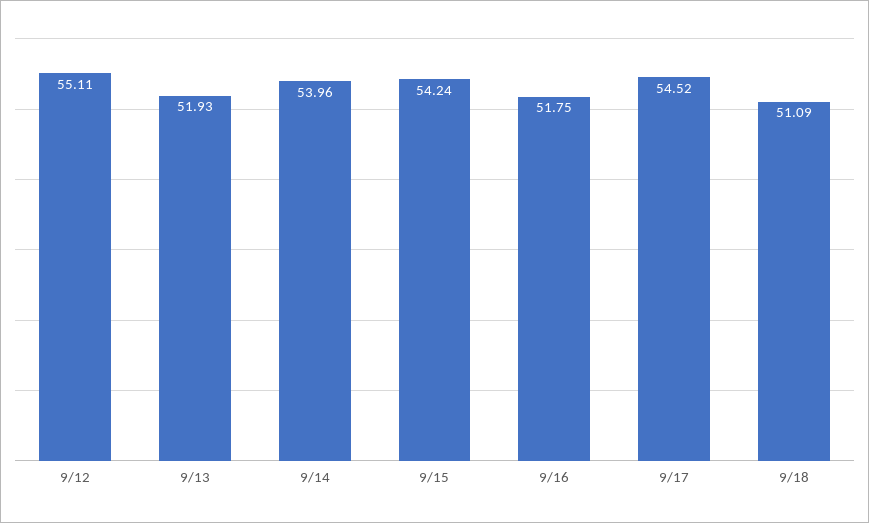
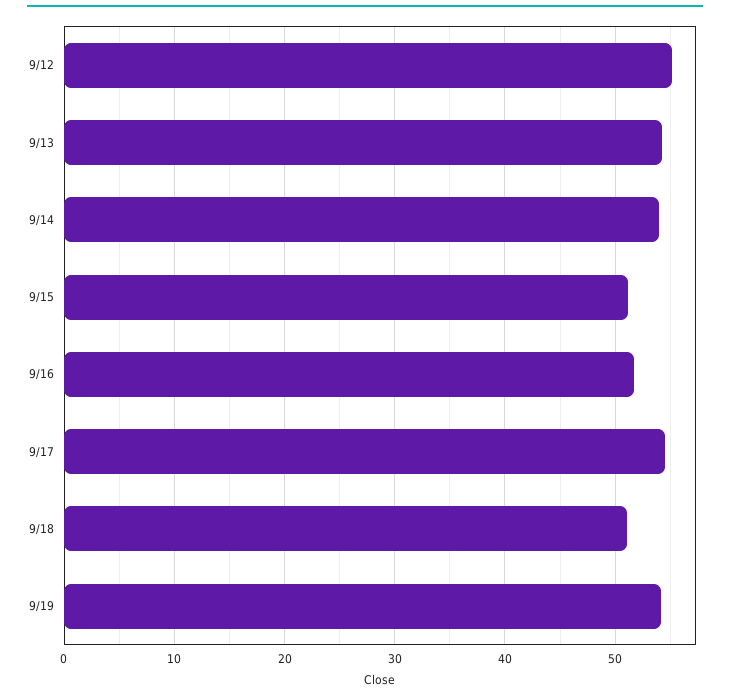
9/13: 51.93 -> 54
9/15: 54.24 -> 51
9/19: none -> 54

